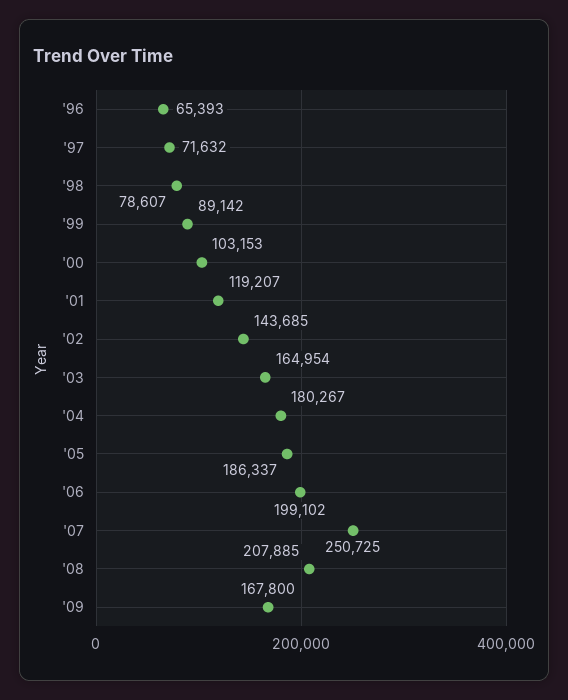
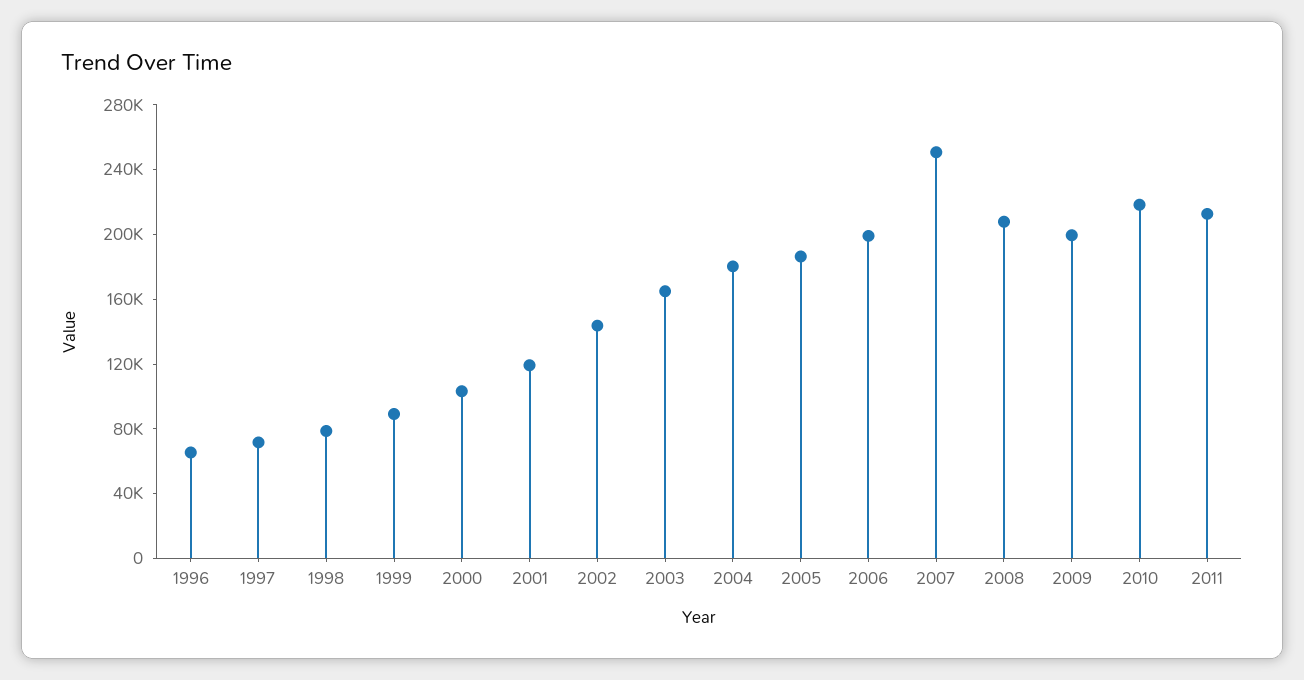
'09: 167800 -> 200000
2010: none -> 220000
2011: none -> 210000

